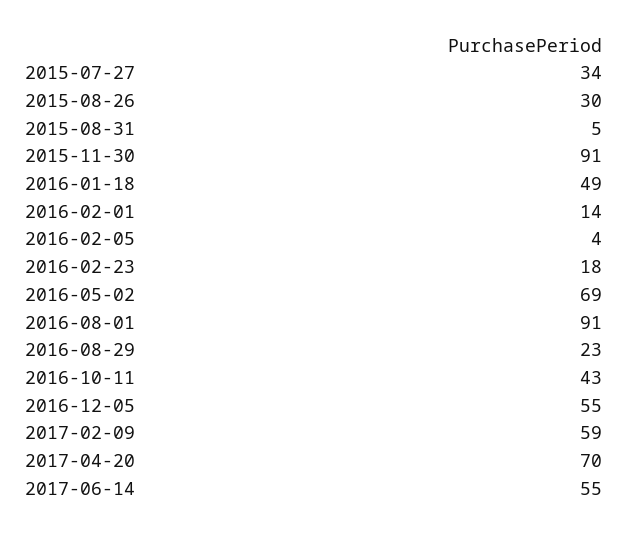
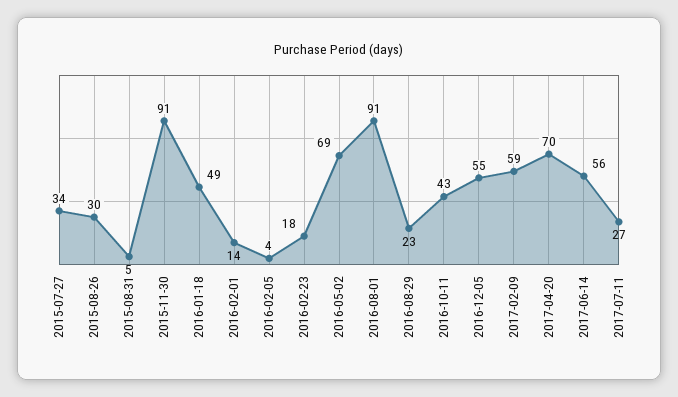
2017-06-14: 55 -> 56
2017-07-11: none -> 27

